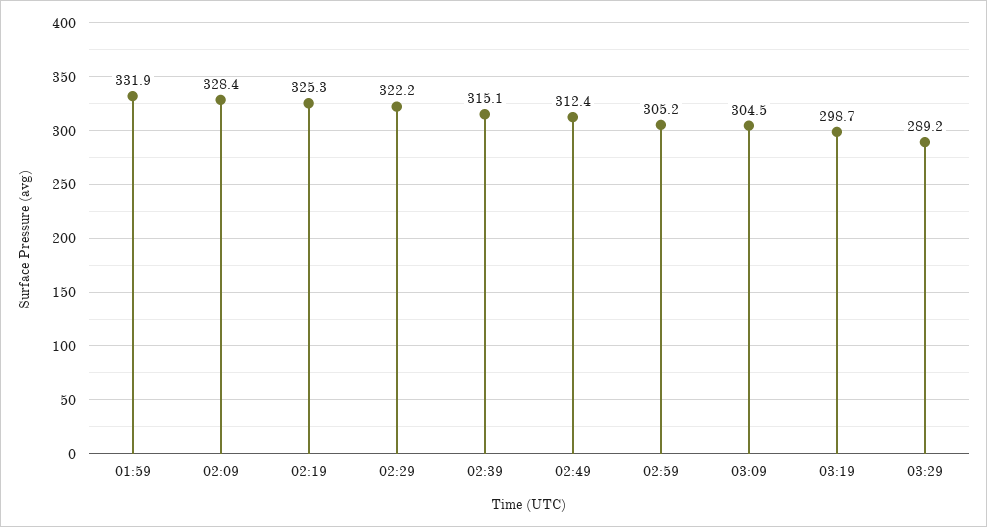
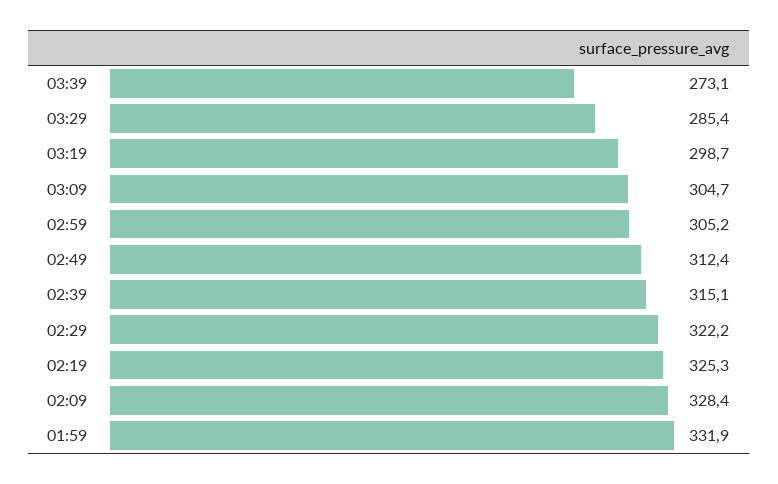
03:09: 304.5 -> 304.7
03:29: 289.2 -> 285.4
03:39: none -> 273.1

